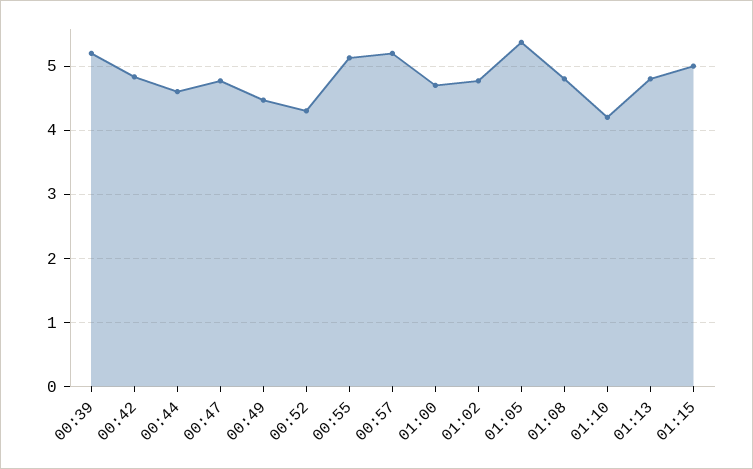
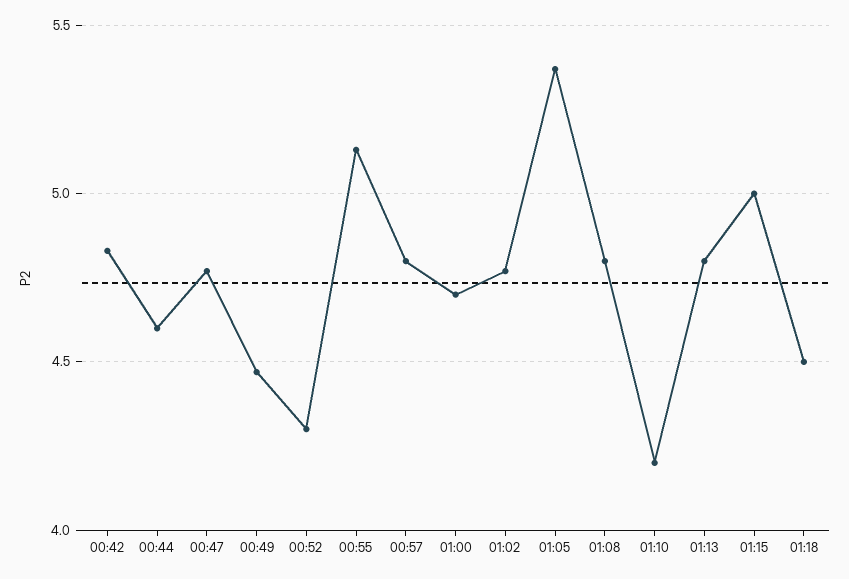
00:39: 5.2 -> none
00:57: 5.2 -> 4.8
01:18: none -> 4.5

